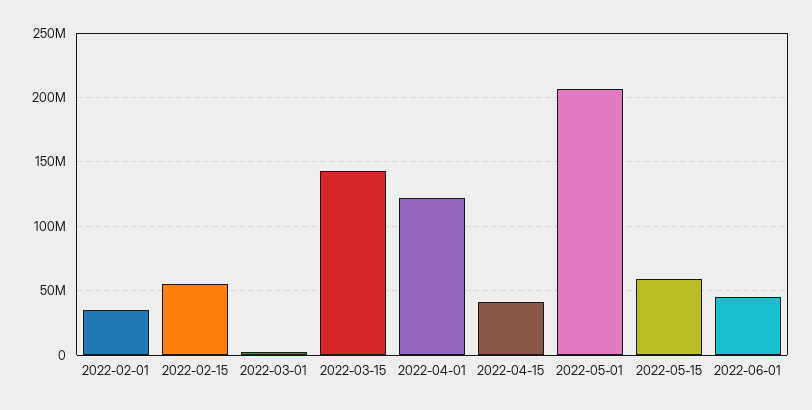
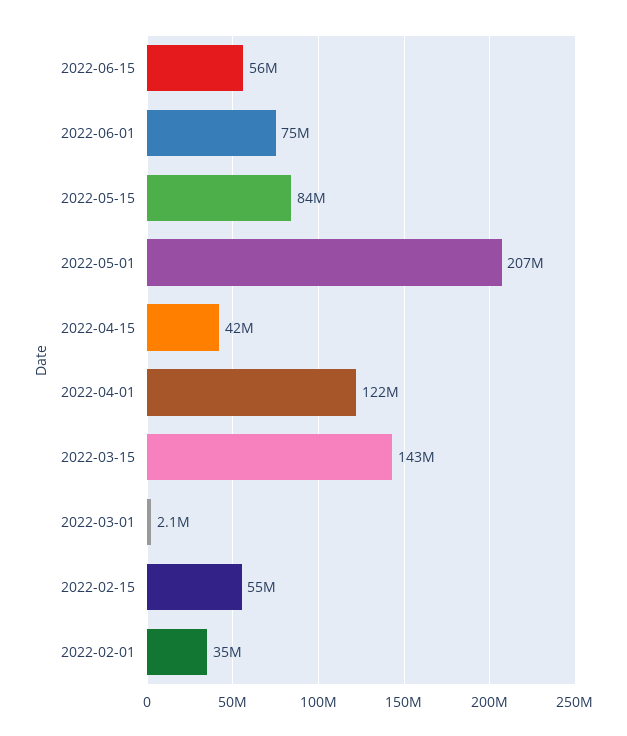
2022-05-15: 60000000 -> 84000000
2022-06-01: 45000000 -> 75000000
2022-06-15: none -> 56000000

